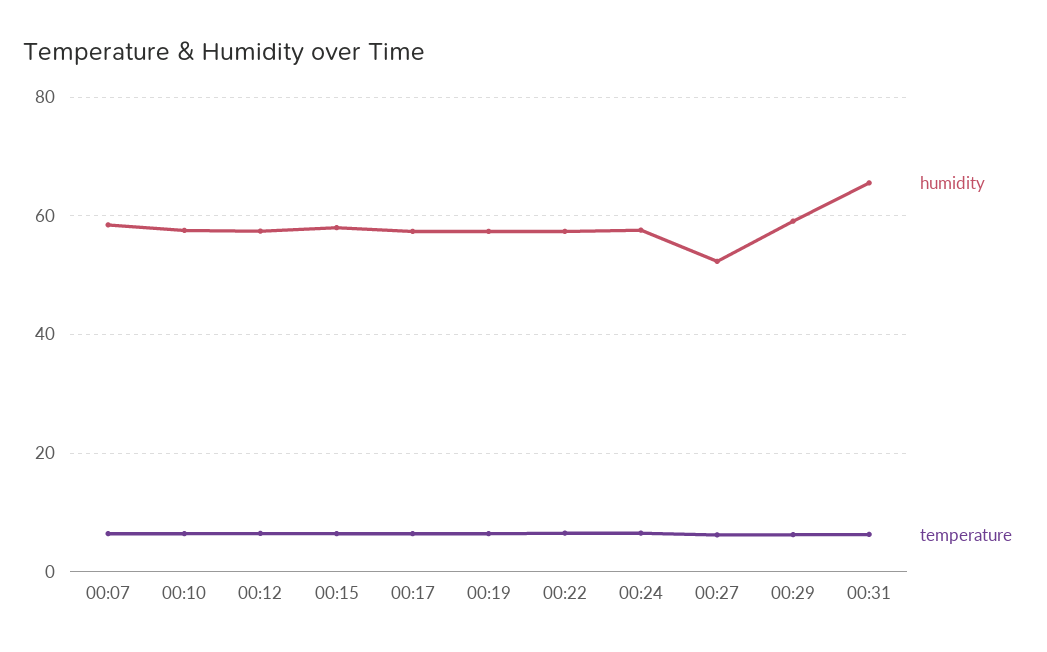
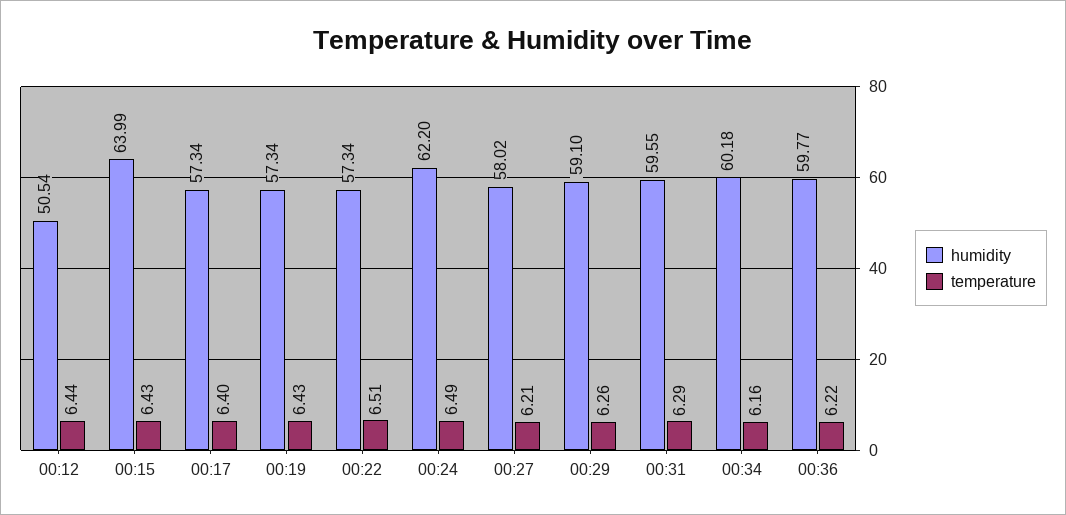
humidity, 00:07: 58 -> none
temperature, 00:07: 6 -> none
humidity, 00:10: 58 -> none
temperature, 00:10: 6 -> none
humidity, 00:12: 58 -> 50.54
humidity, 00:15: 58 -> 63.99
humidity, 00:24: 58 -> 62.2
humidity, 00:27: 52 -> 58.02
humidity, 00:31: 66 -> 59.55
humidity, 00:34: none -> 60.18
temperature, 00:34: none -> 6.16
humidity, 00:36: none -> 59.77
temperature, 00:36: none -> 6.22

